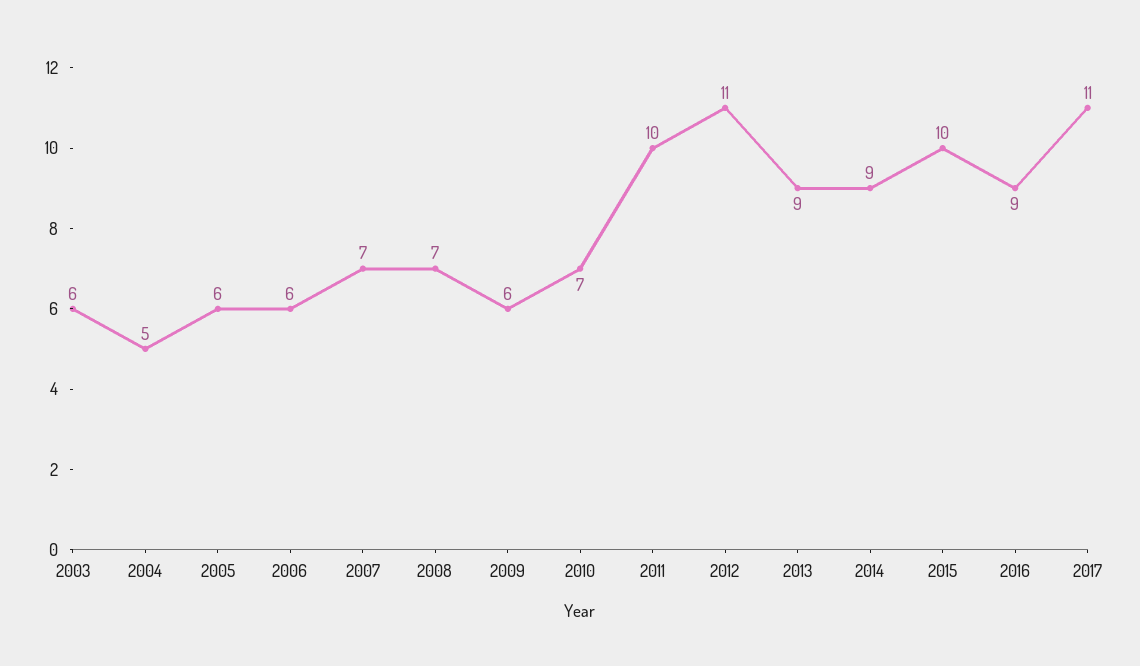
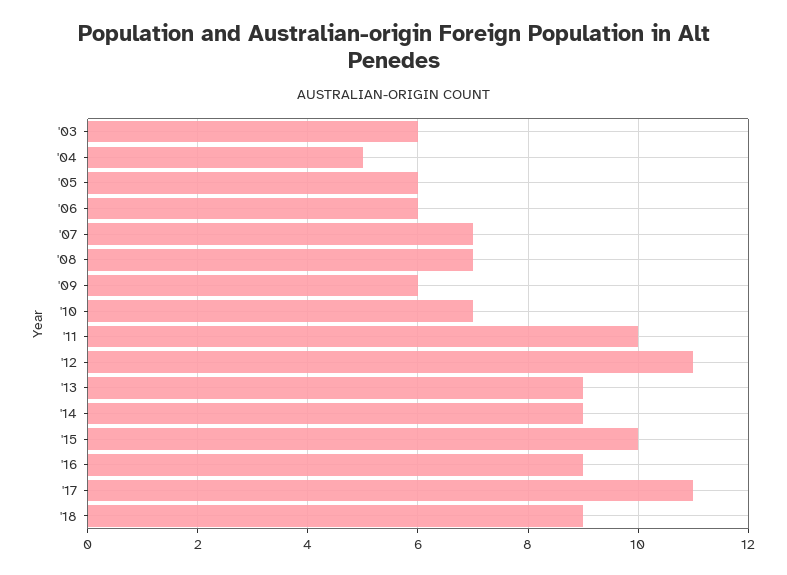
'18: none -> 9

